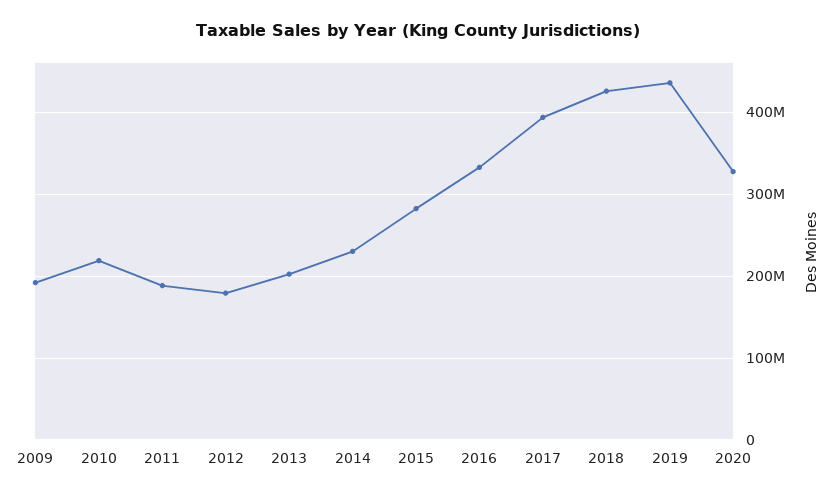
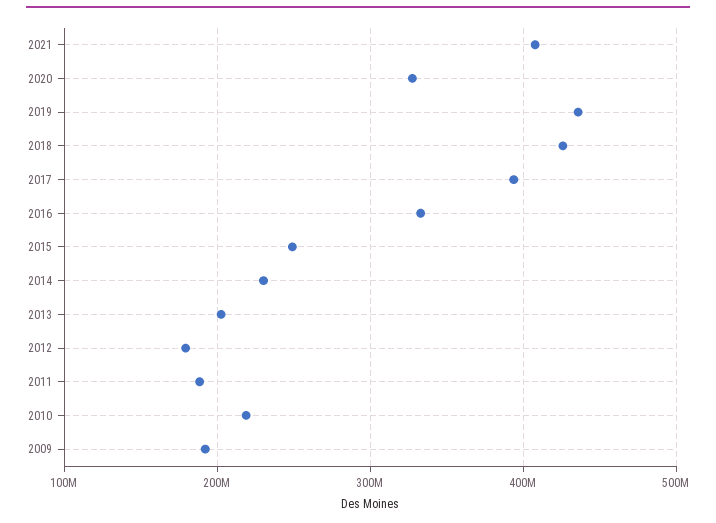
2015: 280000000 -> 250000000
2021: none -> 410000000

